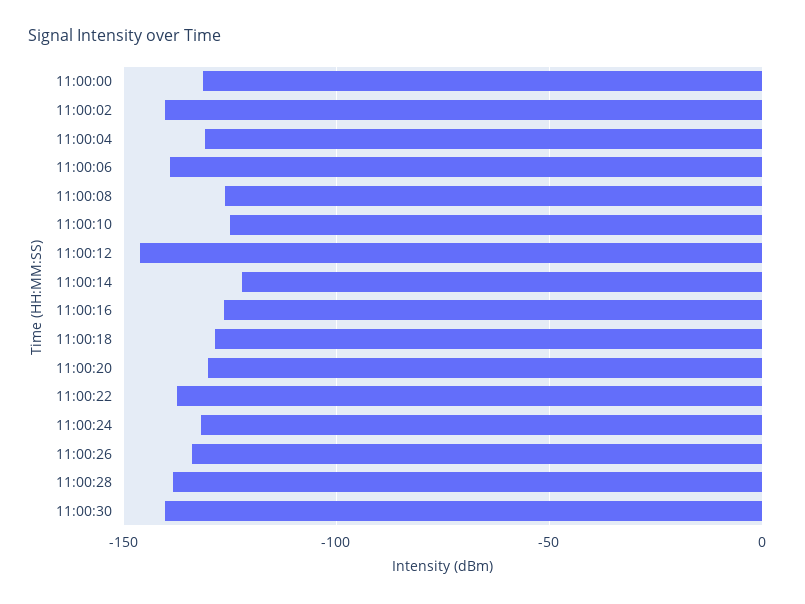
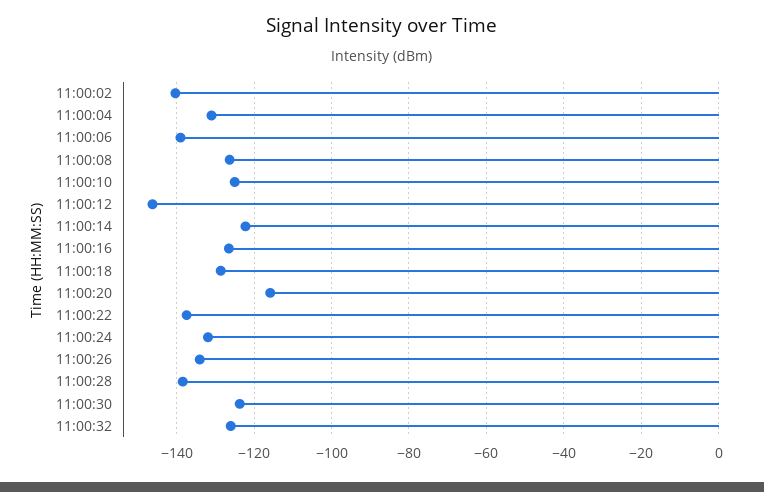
11:00:00: -130 -> none
11:00:20: -130 -> -116
11:00:30: -140 -> -124
11:00:32: none -> -126

